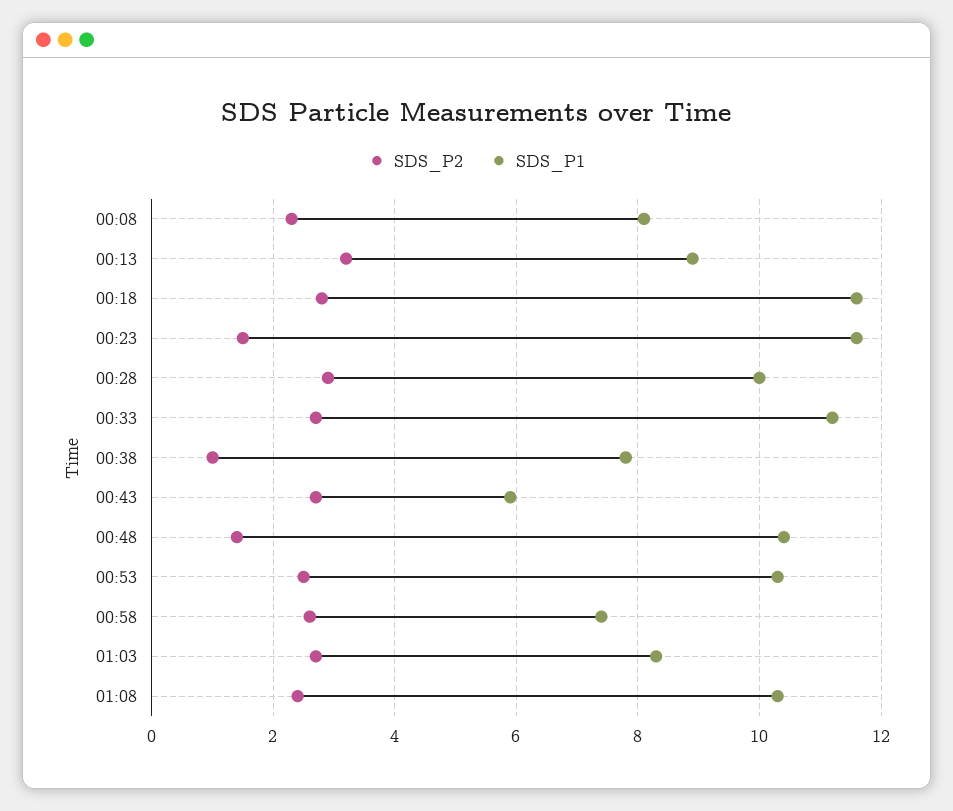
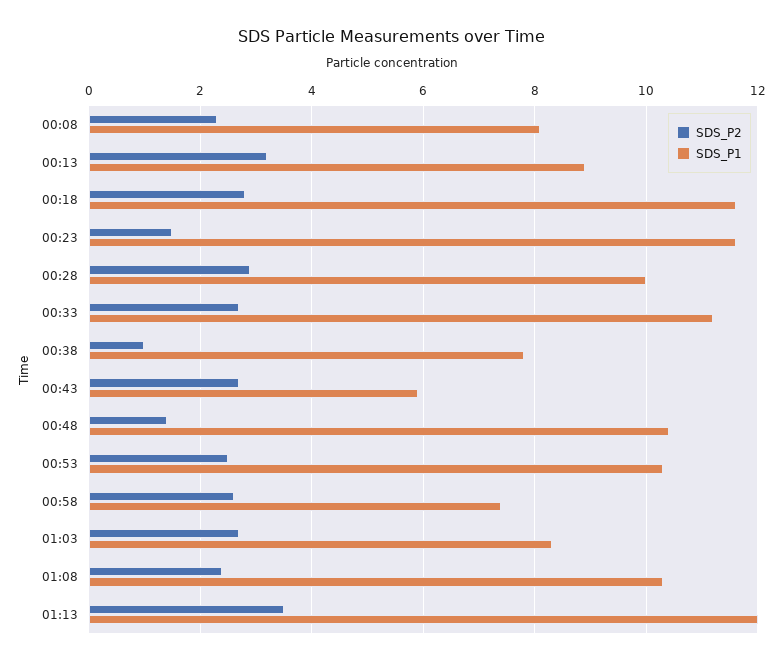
SDS_P2, 01:13: none -> 3.5
SDS_P1, 01:13: none -> 12

